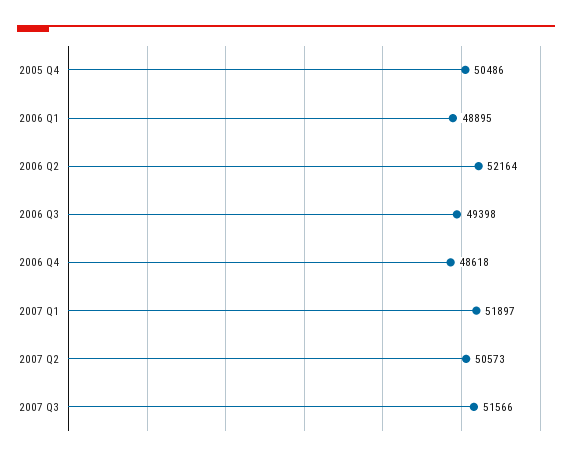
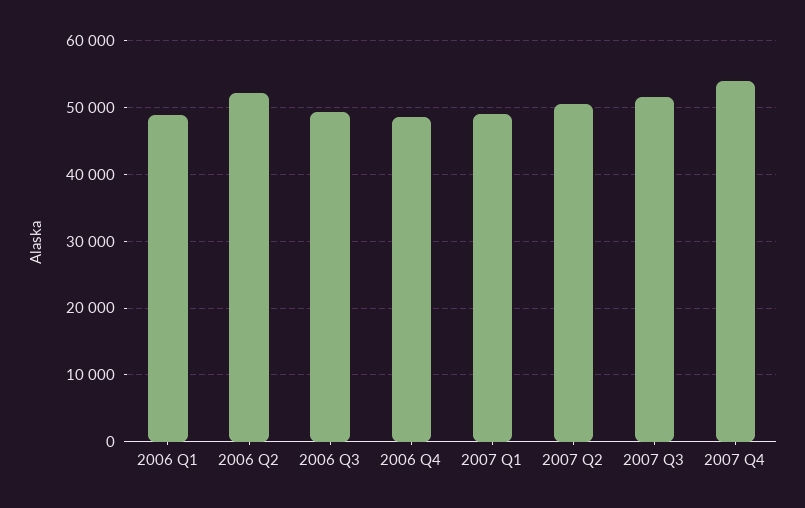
2005 Q4: 50486 -> none
2007 Q1: 51897 -> 49000
2007 Q4: none -> 54000

